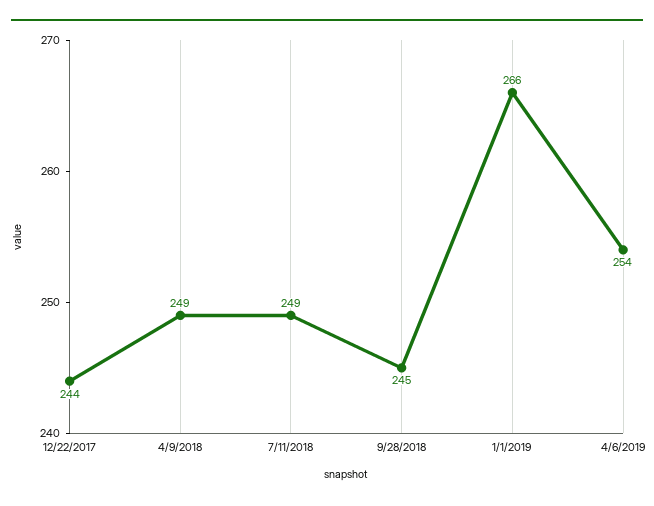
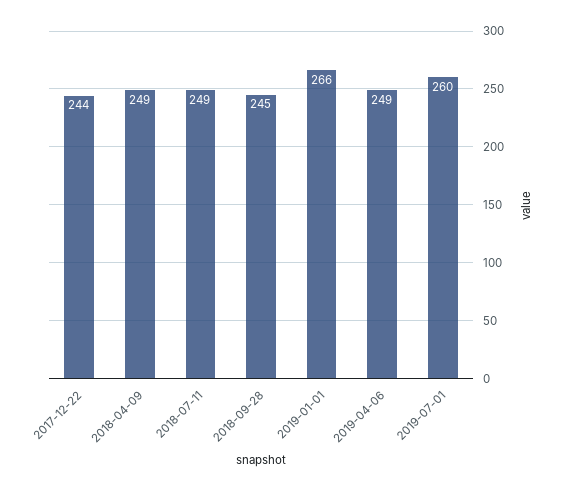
4/6/2019: 254 -> 249
2019-07-01: none -> 260

